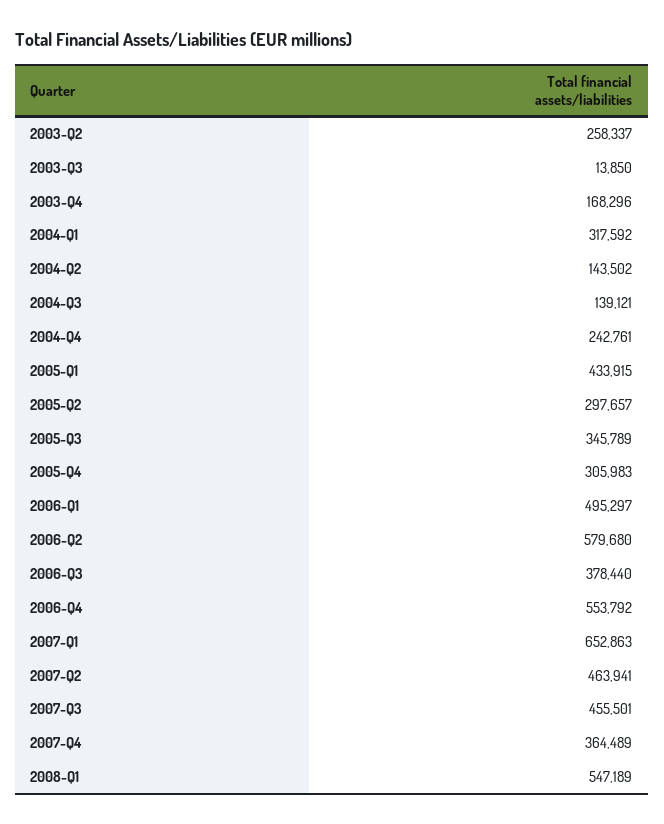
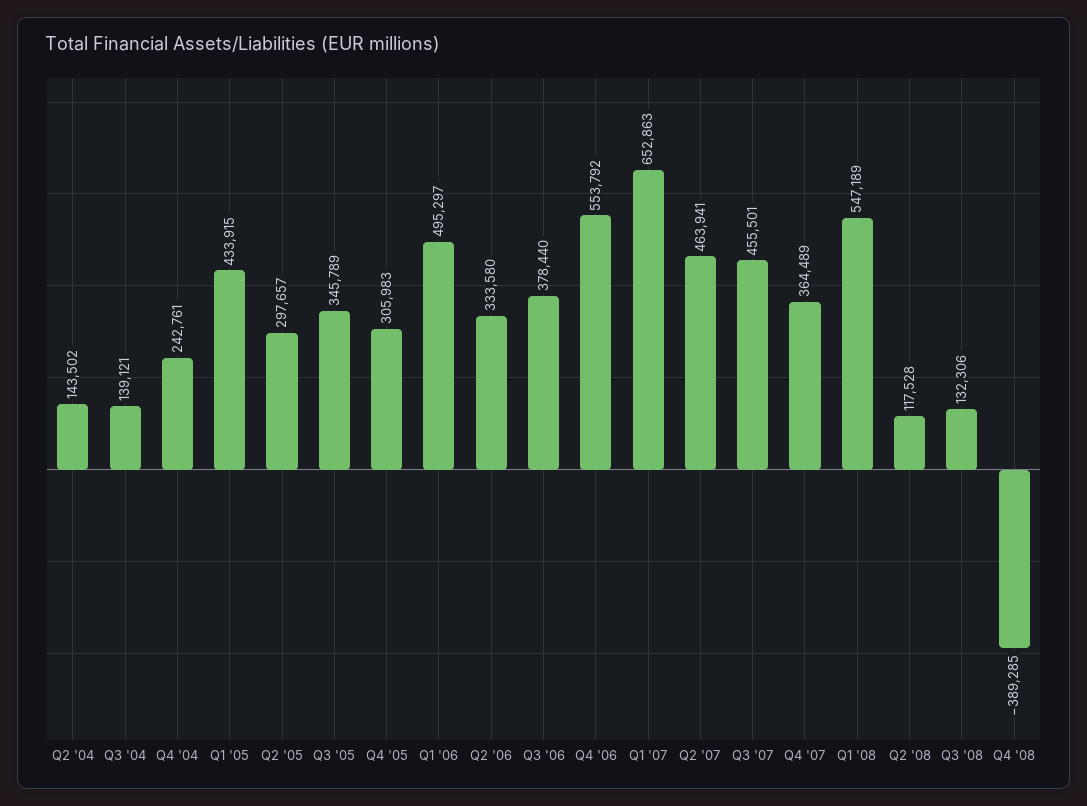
2003-Q2: 258337 -> none
2003-Q3: 13850 -> none
2003-Q4: 168296 -> none
2004-Q1: 317592 -> none
2006-Q2: 579680 -> 333580
Q2 '08: none -> 117528
Q3 '08: none -> 132306
Q4 '08: none -> -389285

